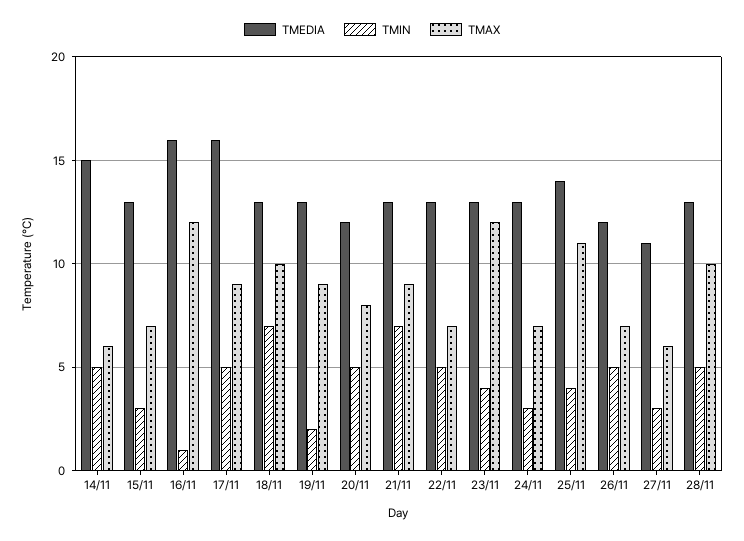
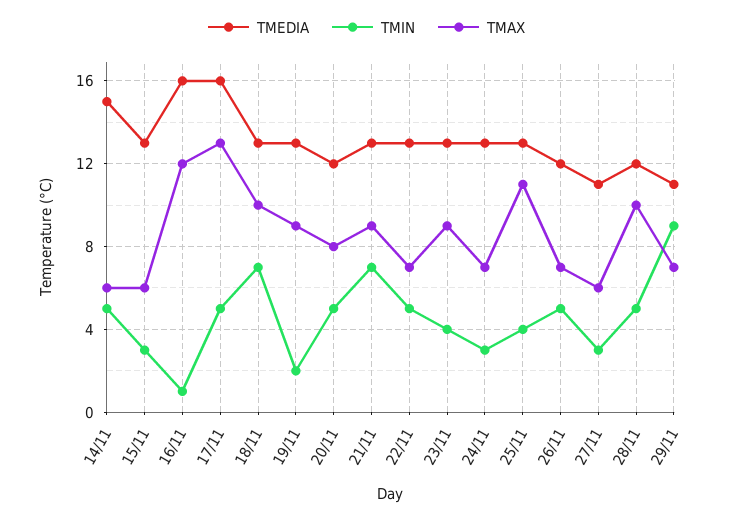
TMAX, 15/11: 7 -> 6
TMAX, 17/11: 9 -> 13
TMAX, 23/11: 12 -> 9
TMEDIA, 25/11: 14 -> 13
TMEDIA, 28/11: 13 -> 12
TMEDIA, 29/11: none -> 11
TMIN, 29/11: none -> 9
TMAX, 29/11: none -> 7

